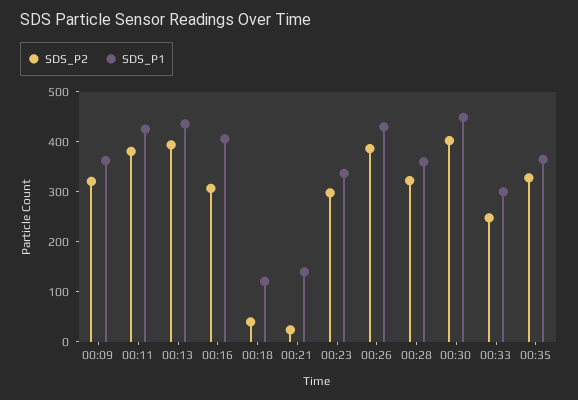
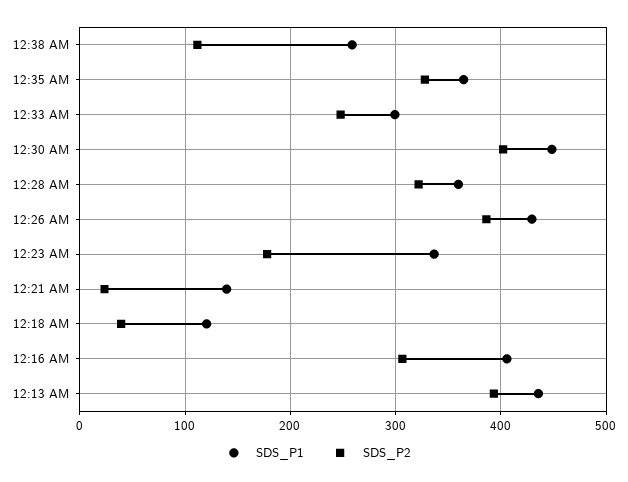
SDS_P2, 00:09: 320 -> none
SDS_P1, 00:09: 360 -> none
SDS_P2, 00:11: 380 -> none
SDS_P1, 00:11: 420 -> none
SDS_P2, 00:23: 300 -> 180
SDS_P1, 12:38 AM: none -> 260
SDS_P2, 12:38 AM: none -> 110

